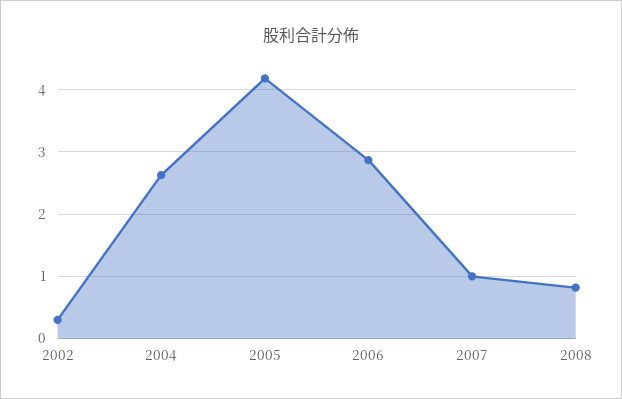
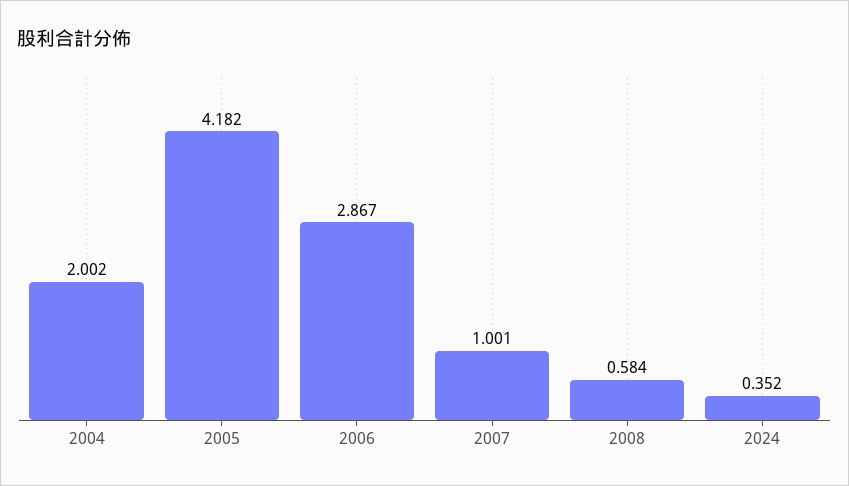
2002: 0.3 -> none
2004: 2.6 -> 2.002
2008: 0.8 -> 0.584
2024: none -> 0.352

